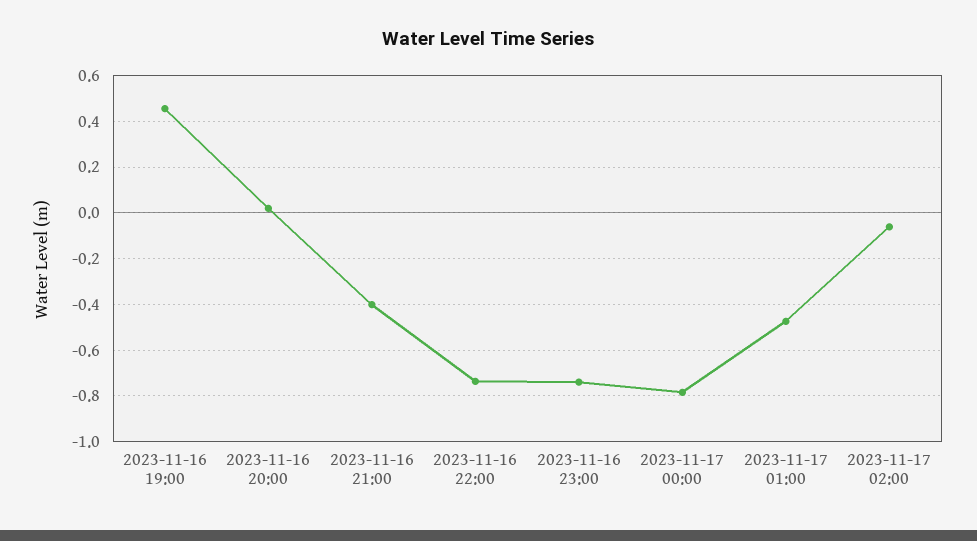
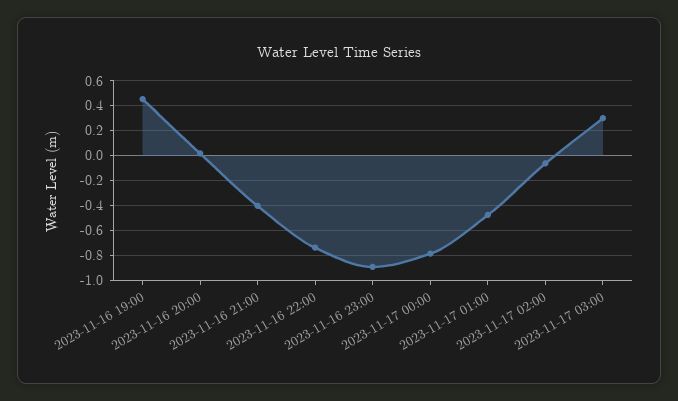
2023-11-16 23:00: -0.75 -> -0.9
2023-11-17 03:00: none -> 0.3

